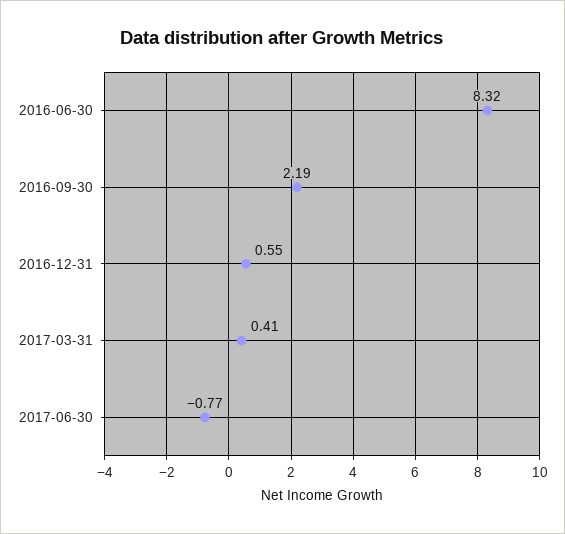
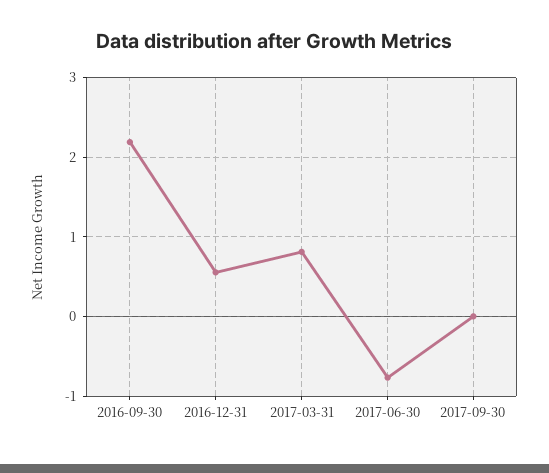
2016-06-30: 8.32 -> none
2017-03-31: 0.41 -> 0.8
2017-09-30: none -> 0

